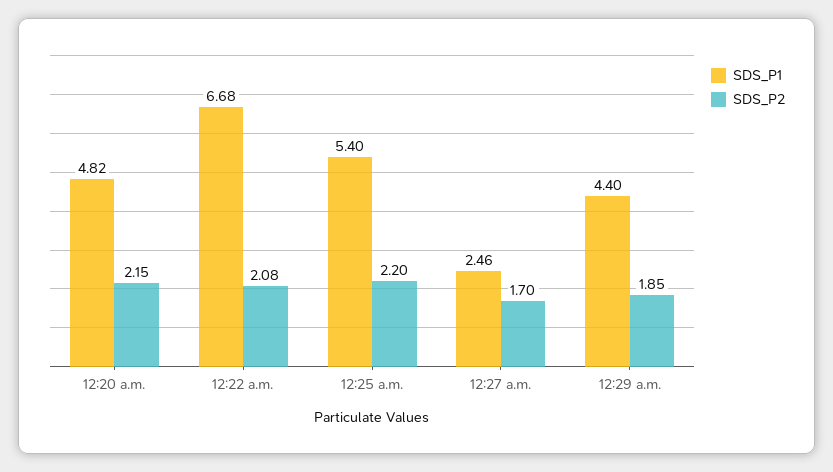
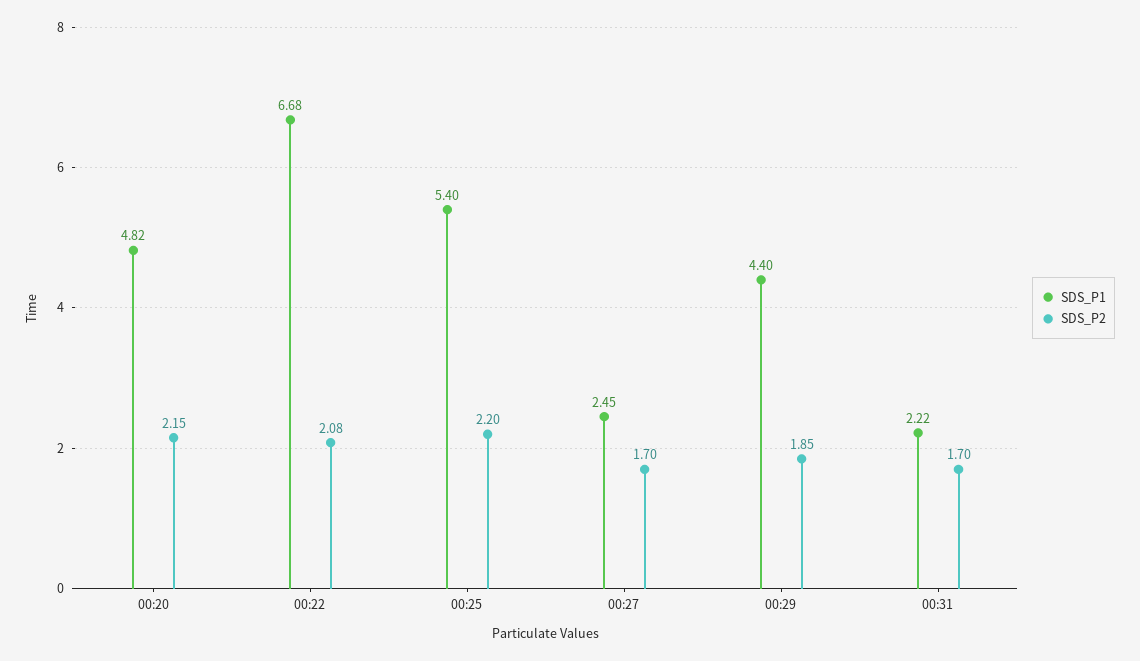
SDS_P1, 12:27 a.m.: 2.46 -> 2.45
SDS_P1, 00:31: none -> 2.22
SDS_P2, 00:31: none -> 1.7

